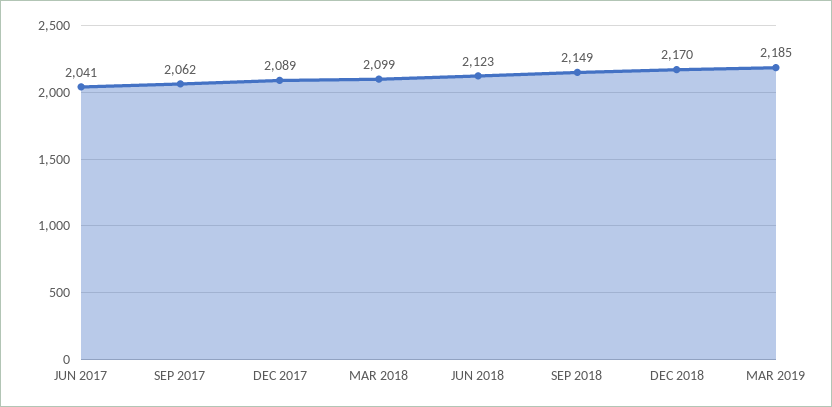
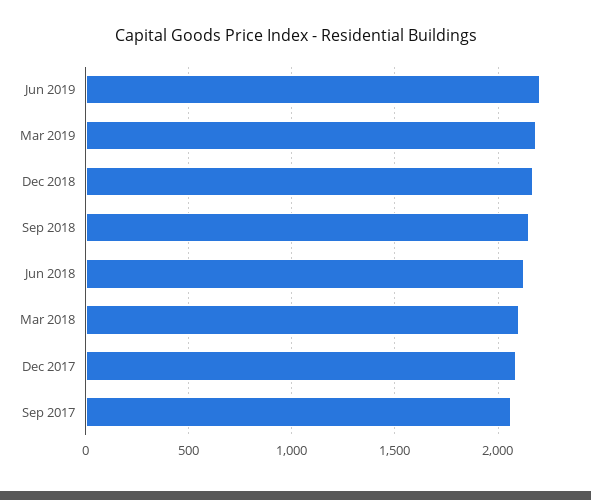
JUN 2017: 2041 -> none
Jun 2019: none -> 2200

